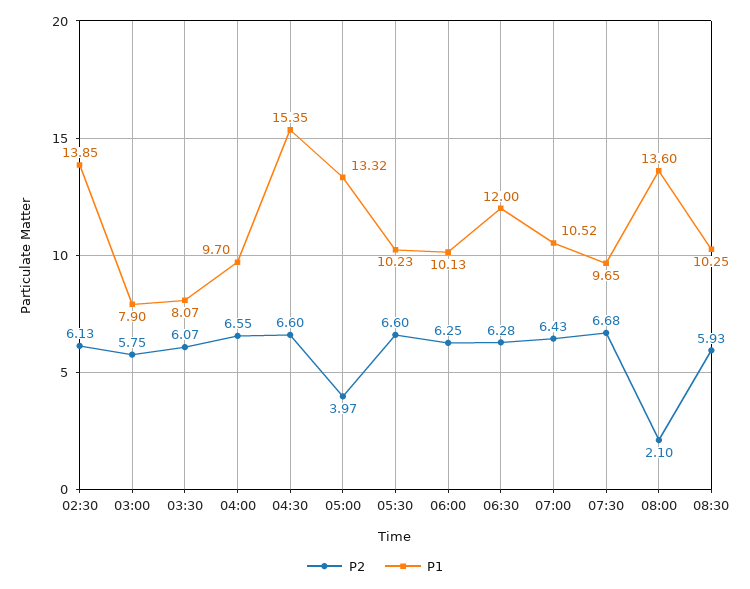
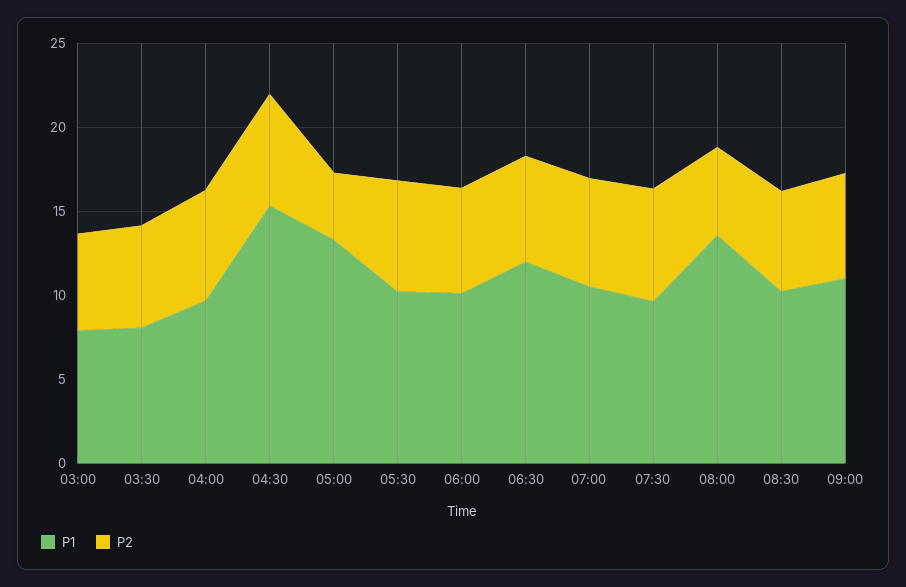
P2, 02:30: 6.13 -> none
P1, 02:30: 13.85 -> none
P2, 08:00: 2.1 -> 5
P1, 09:00: none -> 11
P2, 09:00: none -> 6

